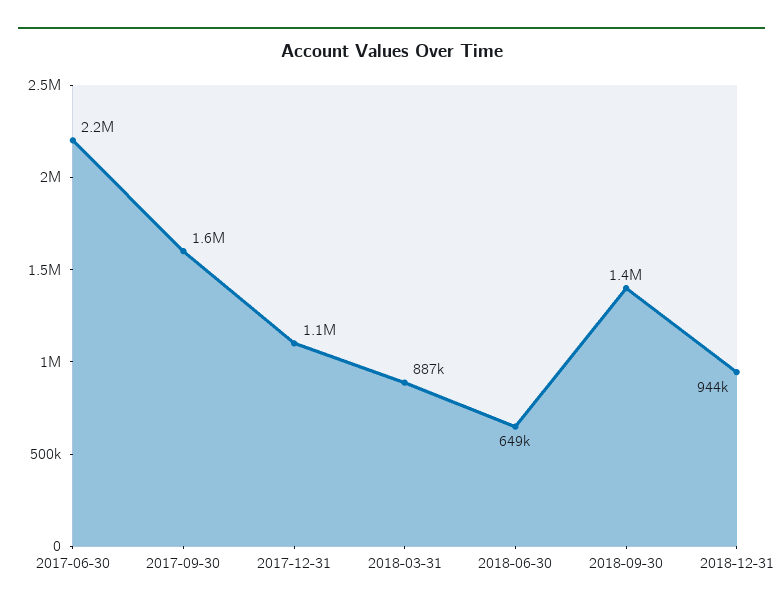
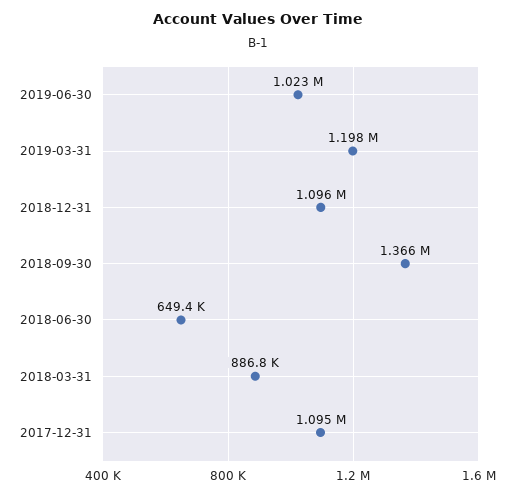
2017-06-30: 2200000 -> none
2017-09-30: 1600000 -> none
2018-12-31: 944000 -> 1096000
2019-06-30: none -> 1023000
2019-03-31: none -> 1198000

